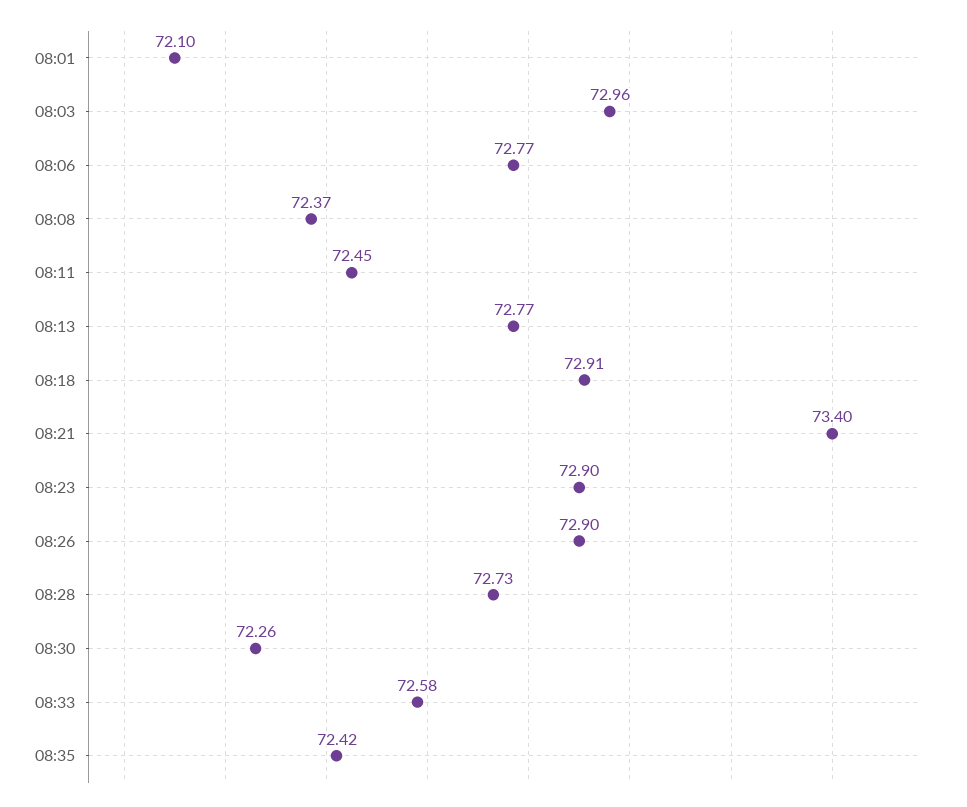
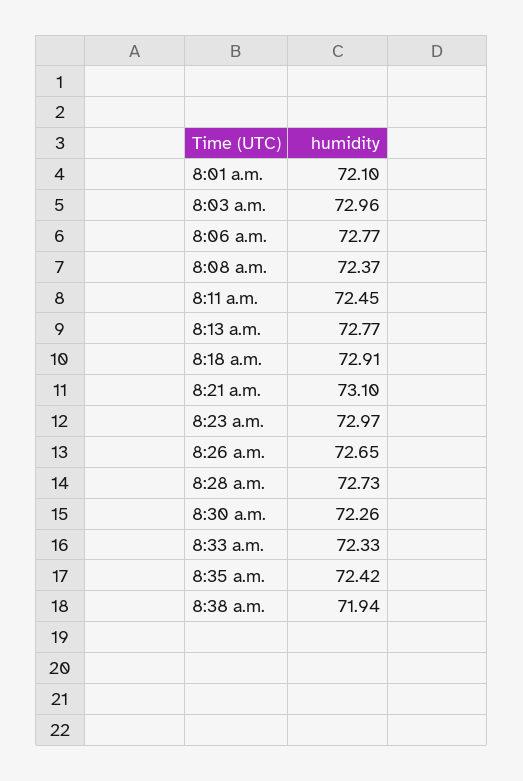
08:21: 73.4 -> 73.1
08:23: 72.9 -> 72.97
08:26: 72.9 -> 72.65
08:33: 72.58 -> 72.33
8:38 a.m.: none -> 71.94

